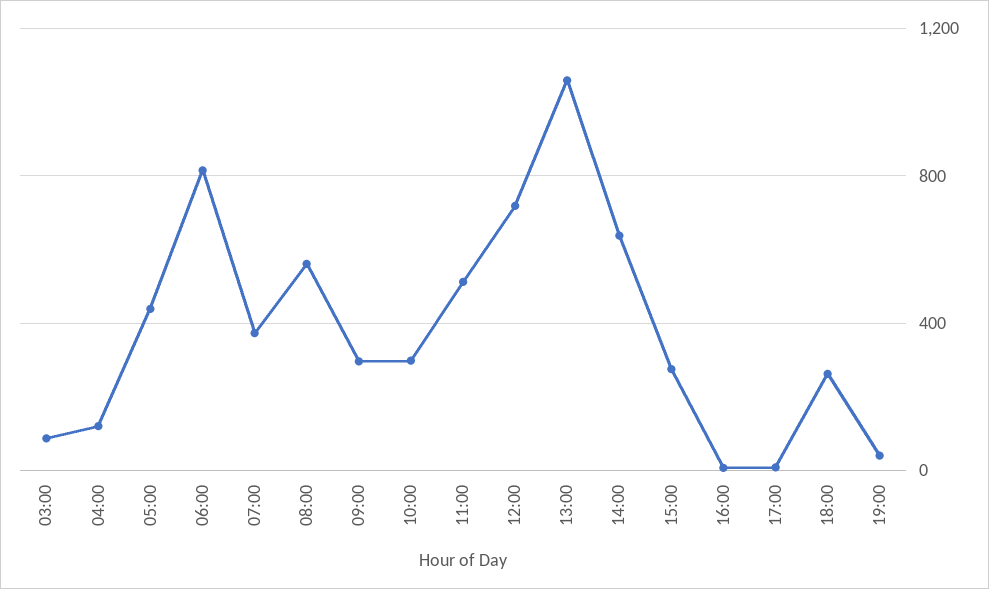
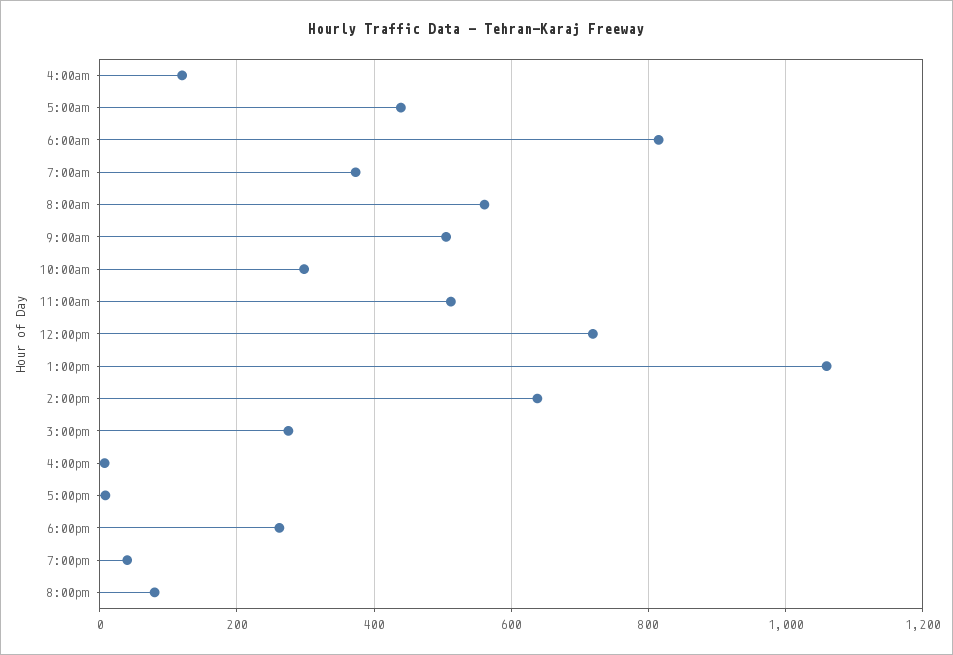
03:00: 100 -> none
09:00: 300 -> 500
8:00pm: none -> 80

